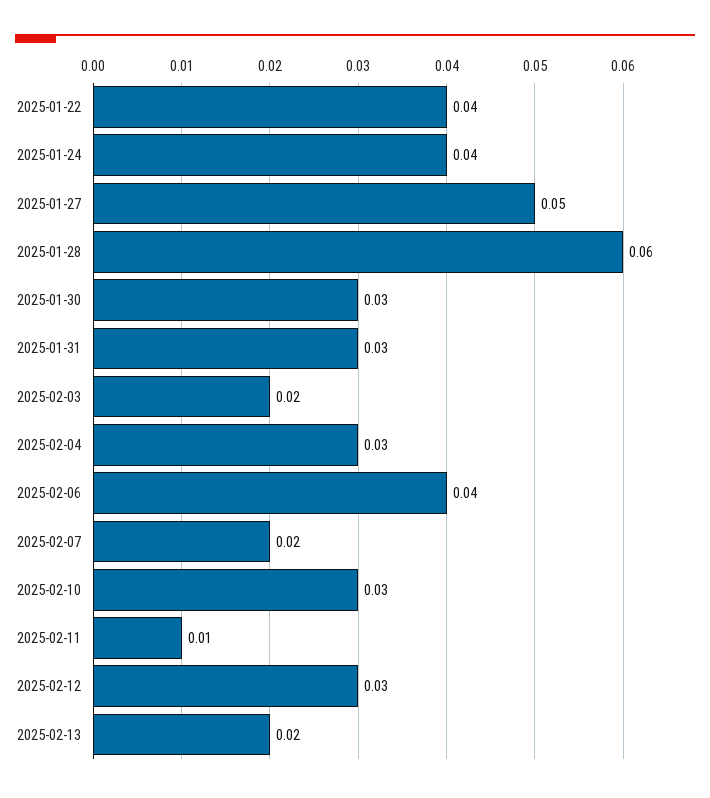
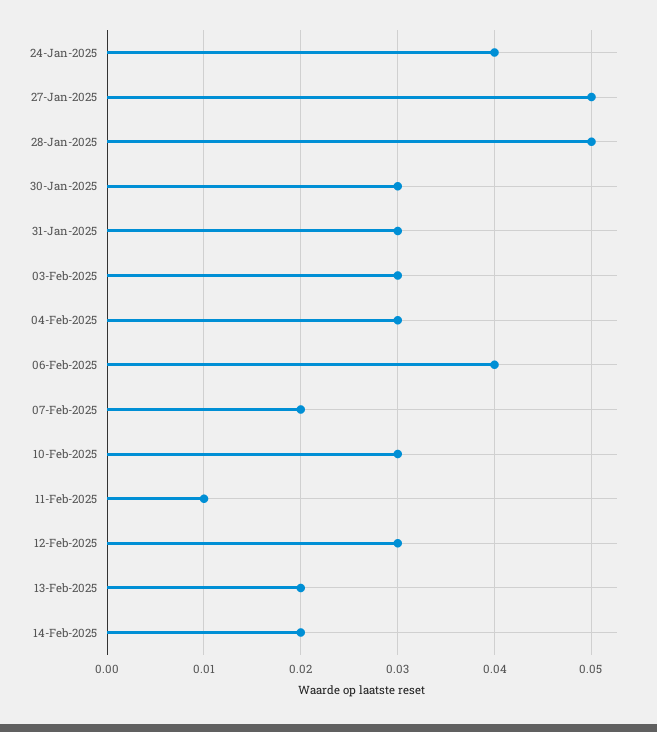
2025-01-22: 0.04 -> none
2025-01-28: 0.06 -> 0.05
2025-02-03: 0.02 -> 0.03
14-Feb-2025: none -> 0.02

